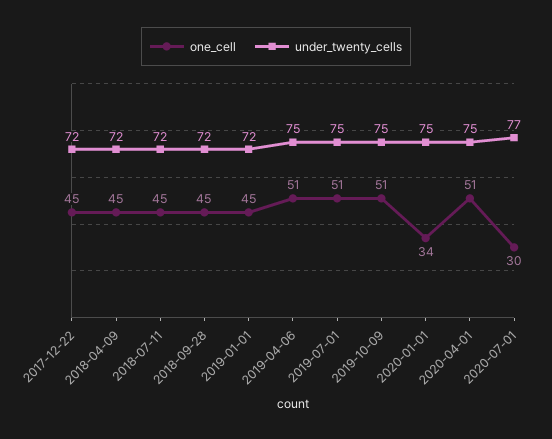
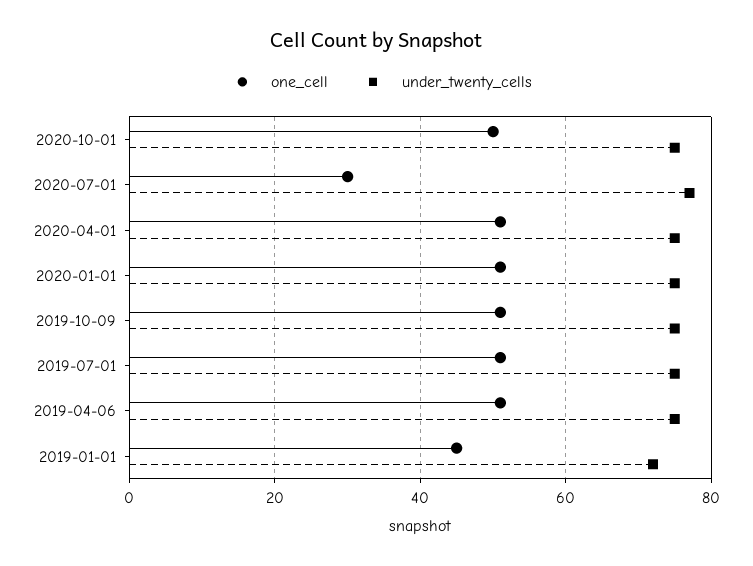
one_cell, 2017-12-22: 45 -> none
under_twenty_cells, 2017-12-22: 72 -> none
one_cell, 2018-04-09: 45 -> none
under_twenty_cells, 2018-04-09: 72 -> none
one_cell, 2018-07-11: 45 -> none
under_twenty_cells, 2018-07-11: 72 -> none
one_cell, 2018-09-28: 45 -> none
under_twenty_cells, 2018-09-28: 72 -> none
one_cell, 2020-01-01: 34 -> 50
one_cell, 2020-10-01: none -> 50
under_twenty_cells, 2020-10-01: none -> 75

